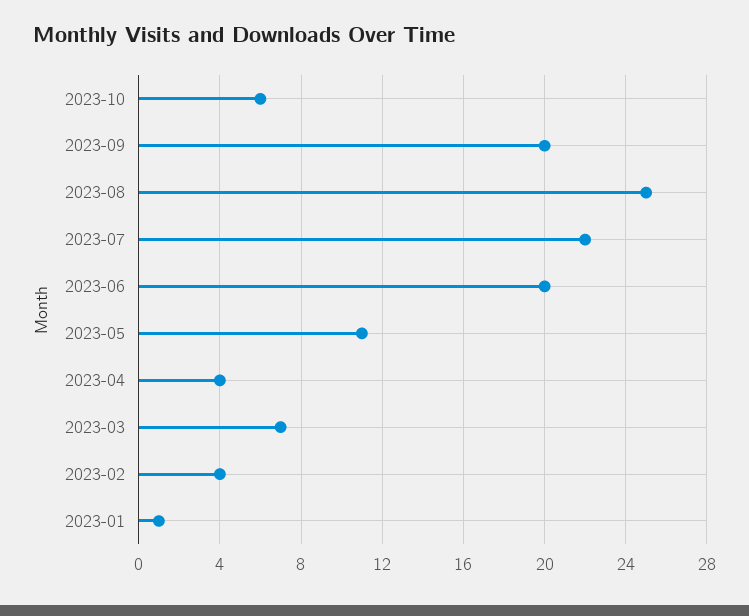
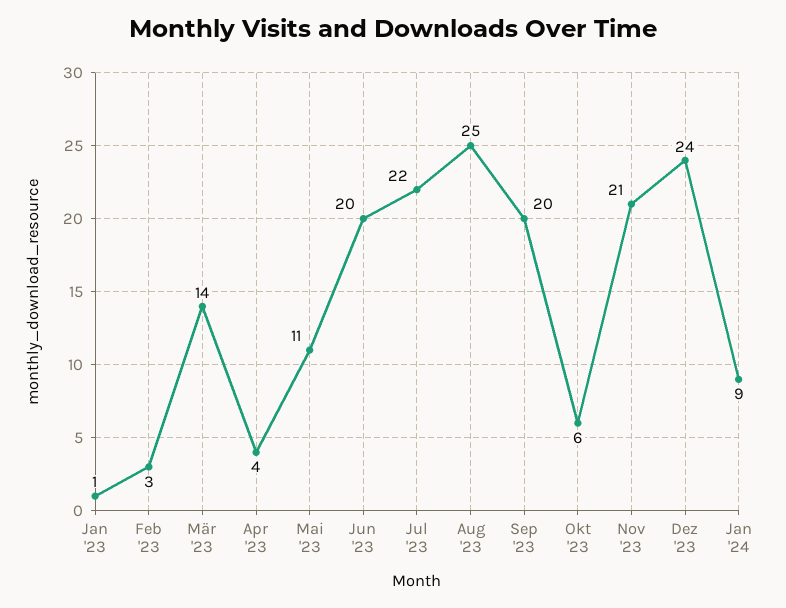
2023-03: 7 -> 14
2023-02: 4 -> 3
Nov '23: none -> 21
Dez '23: none -> 24
Jan '24: none -> 9

